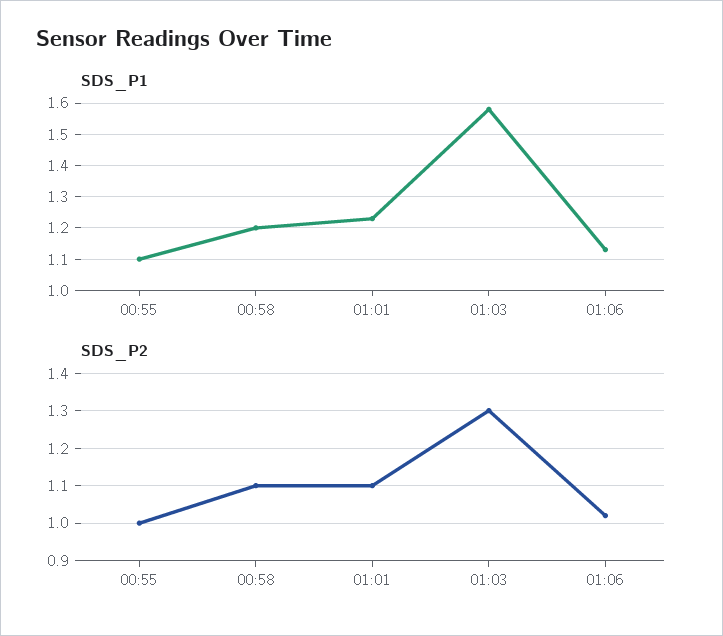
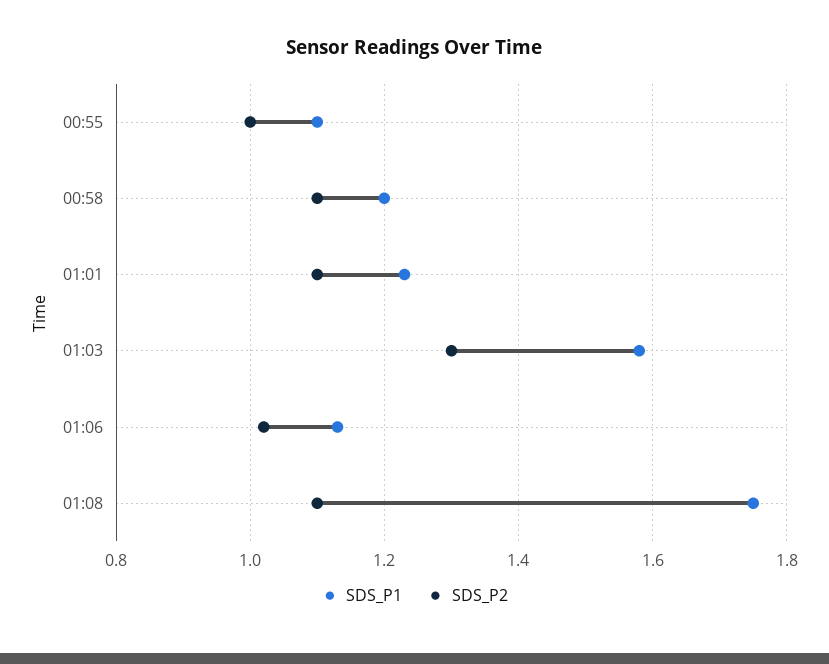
SDS_P1, 01:08: none -> 1.75
SDS_P2, 01:08: none -> 1.1

